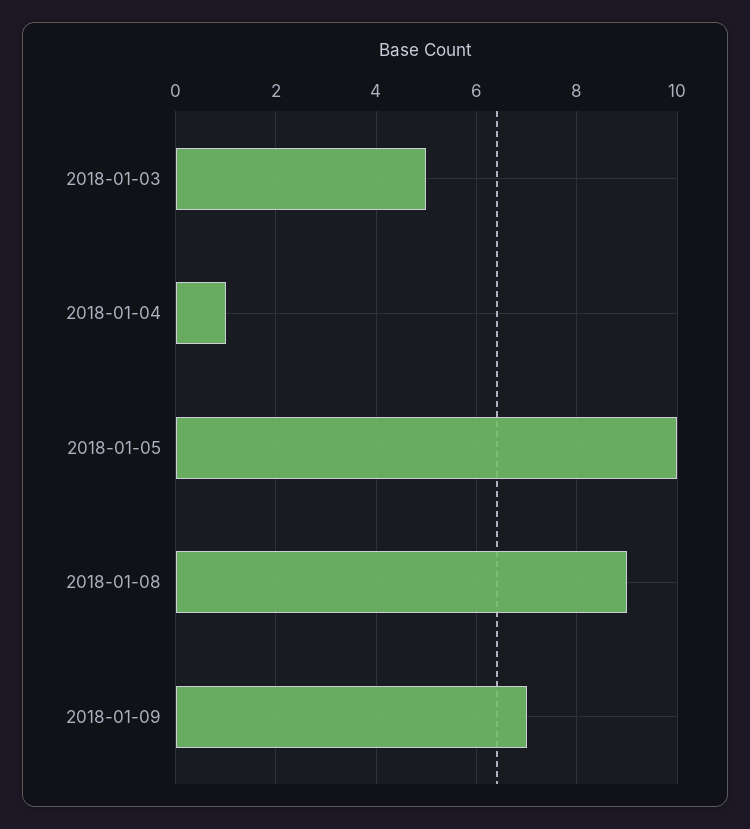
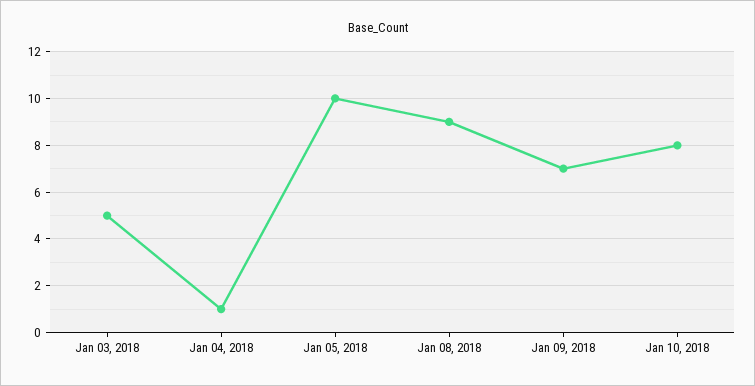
Jan 10, 2018: none -> 8

